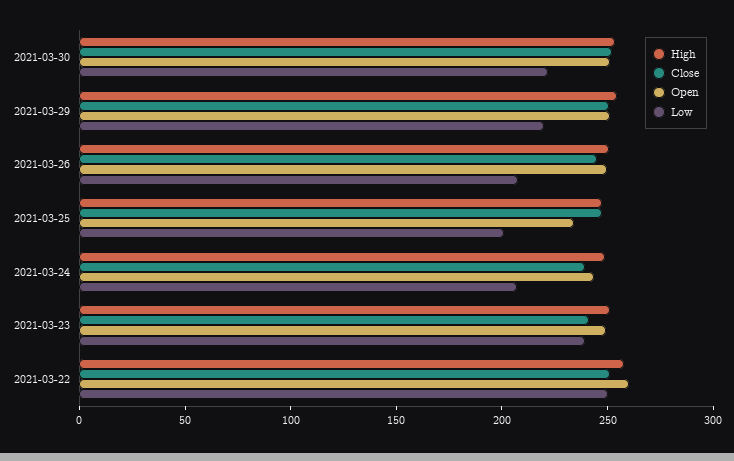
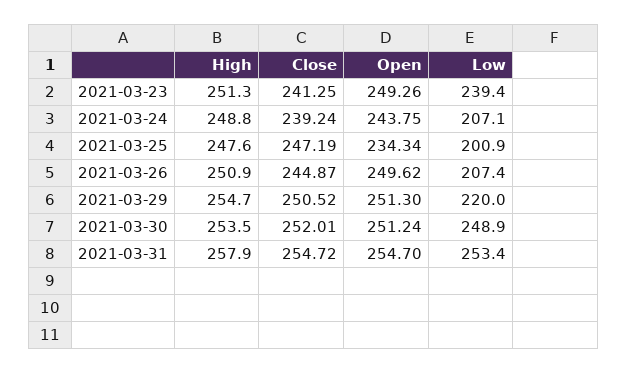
Low, 2021-03-30: 220 -> 248.9
High, 2021-03-22: 260 -> none
Close, 2021-03-22: 250 -> none
Open, 2021-03-22: 260 -> none
Low, 2021-03-22: 250 -> none
High, 2021-03-31: none -> 257.9
Close, 2021-03-31: none -> 254.72
Open, 2021-03-31: none -> 254.7
Low, 2021-03-31: none -> 253.4

